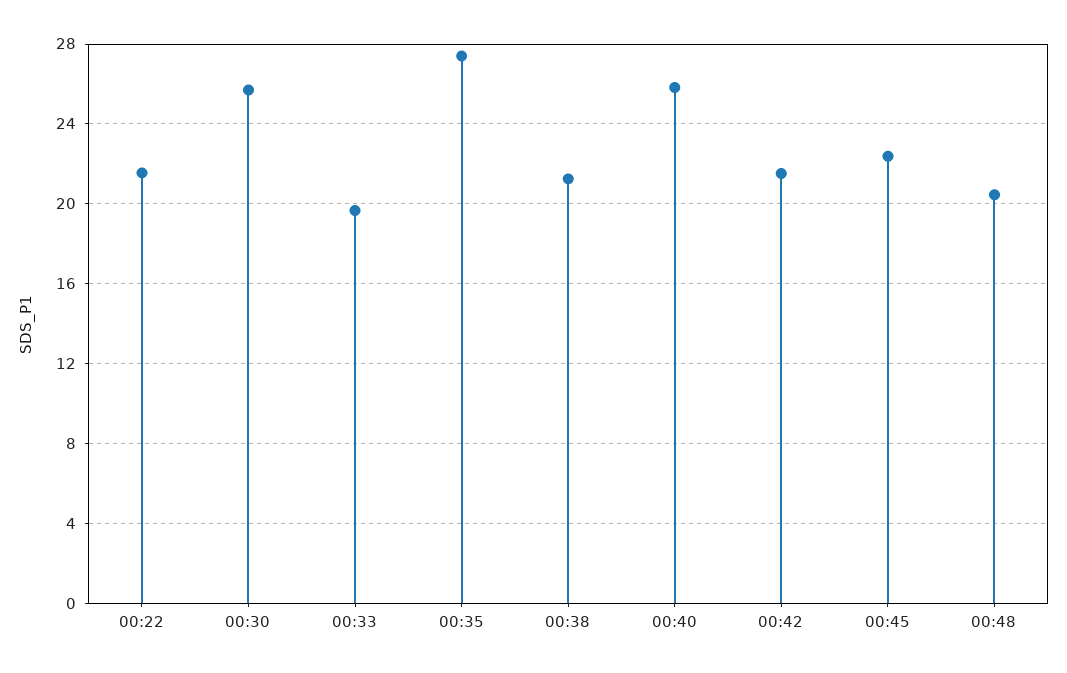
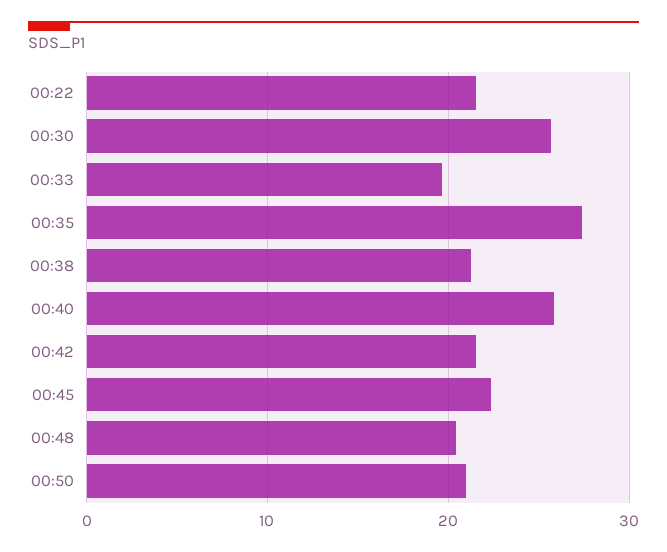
00:50: none -> 21

